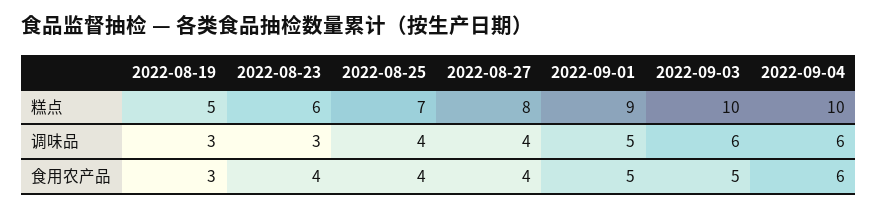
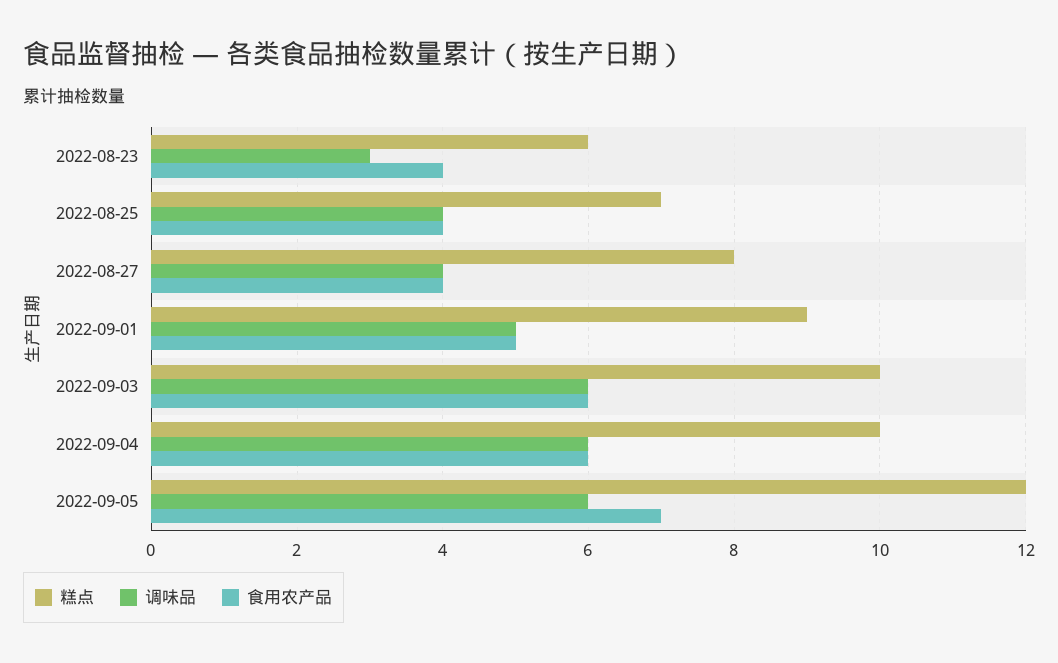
糕点, 2022-08-19: 5 -> none
调味品, 2022-08-19: 3 -> none
食用农产品, 2022-08-19: 3 -> none
食用农产品, 2022-09-03: 5 -> 6
糕点, 2022-09-05: none -> 12
调味品, 2022-09-05: none -> 6
食用农产品, 2022-09-05: none -> 7

